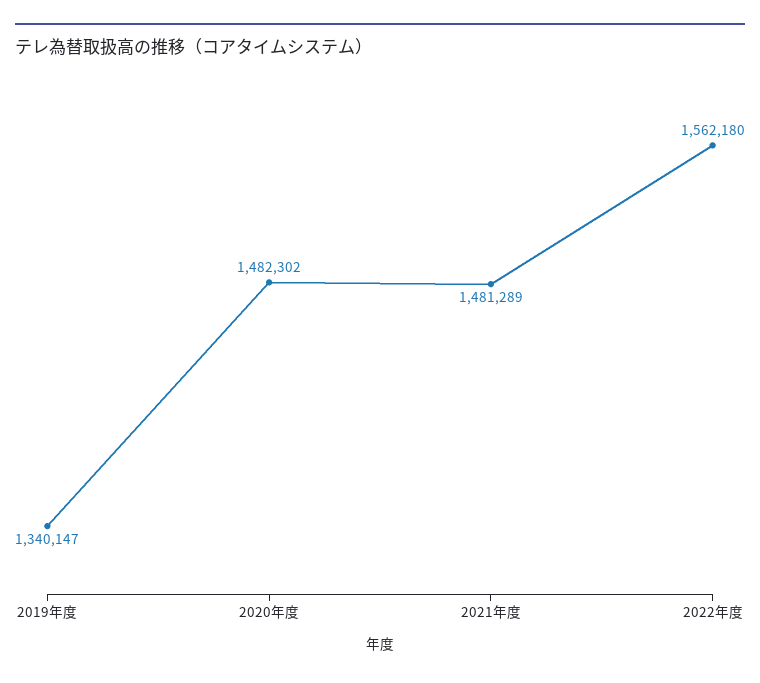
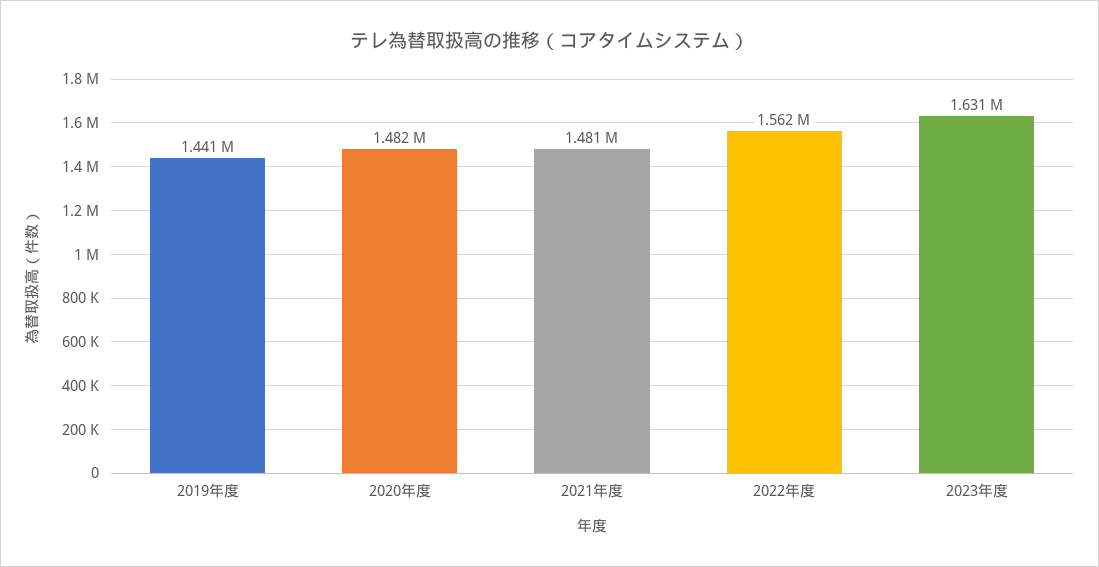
2019年度: 1340147 -> 1441000
2023年度: none -> 1631000

